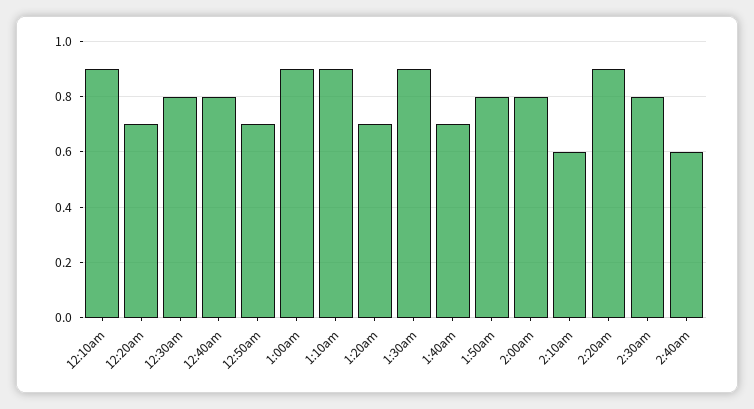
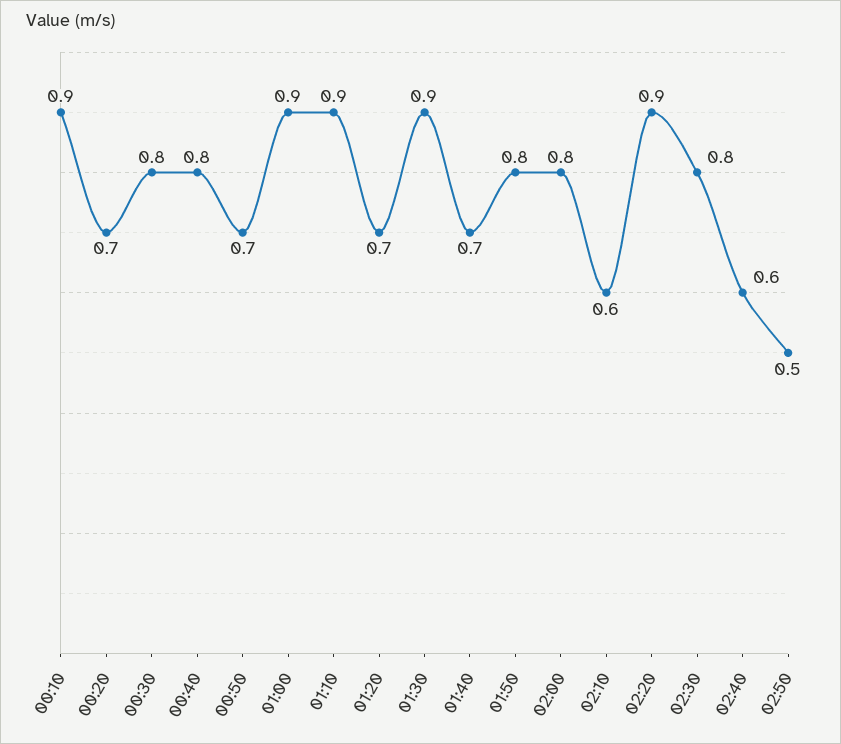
02:50: none -> 0.5

